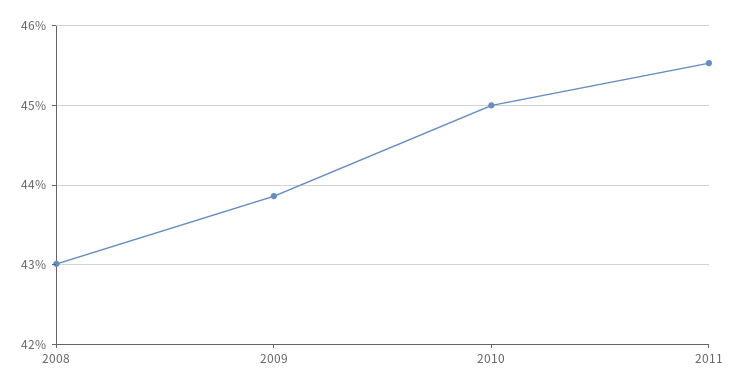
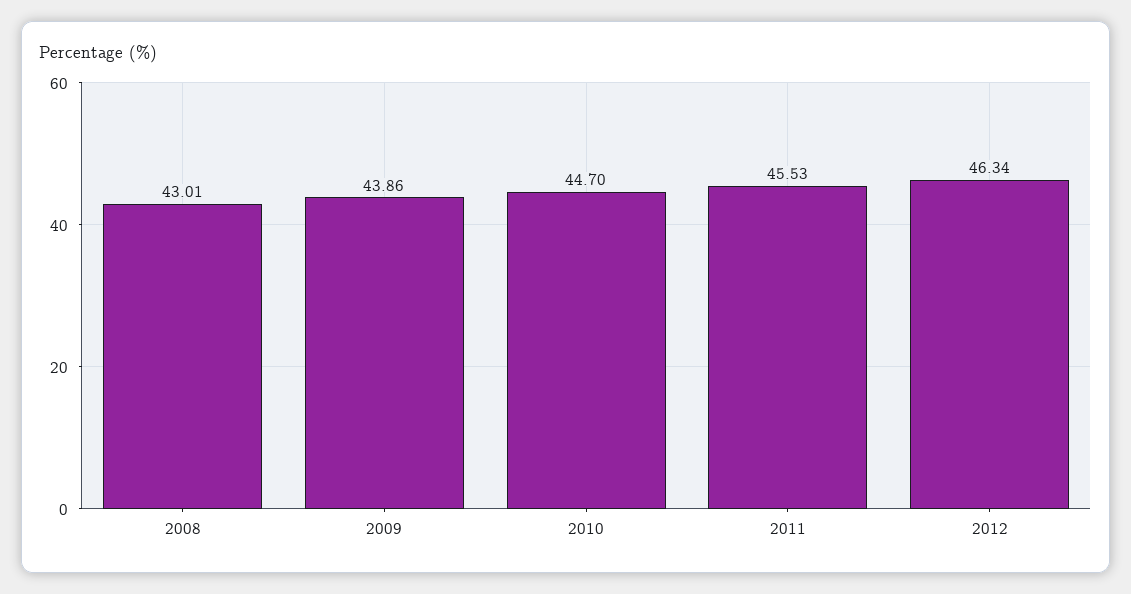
2010: 45 -> 44.7
2012: none -> 46.34

